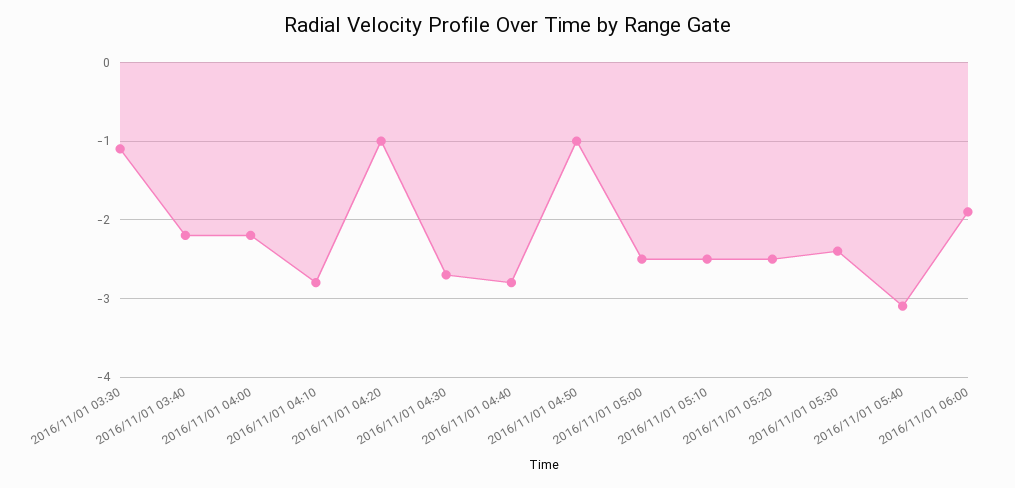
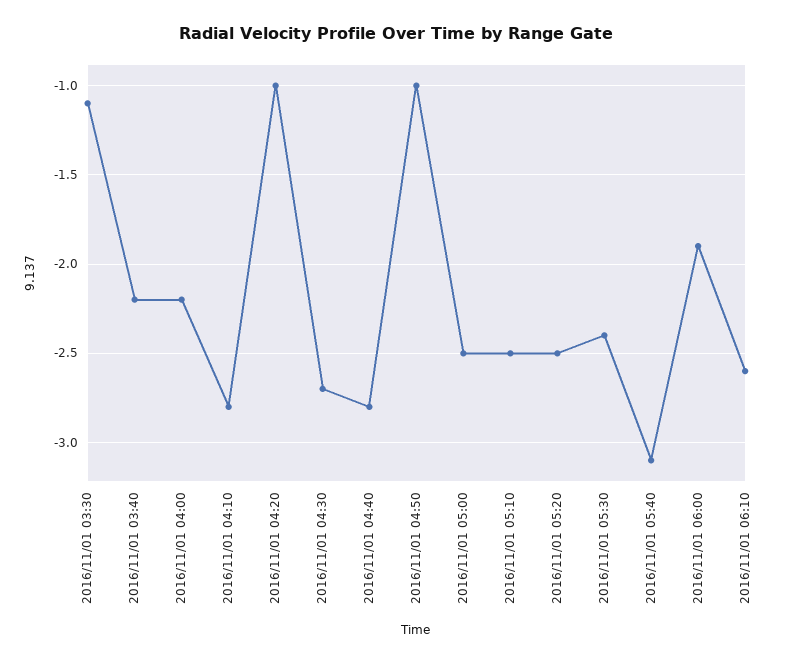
2016/11/01 06:10: none -> -2.6

